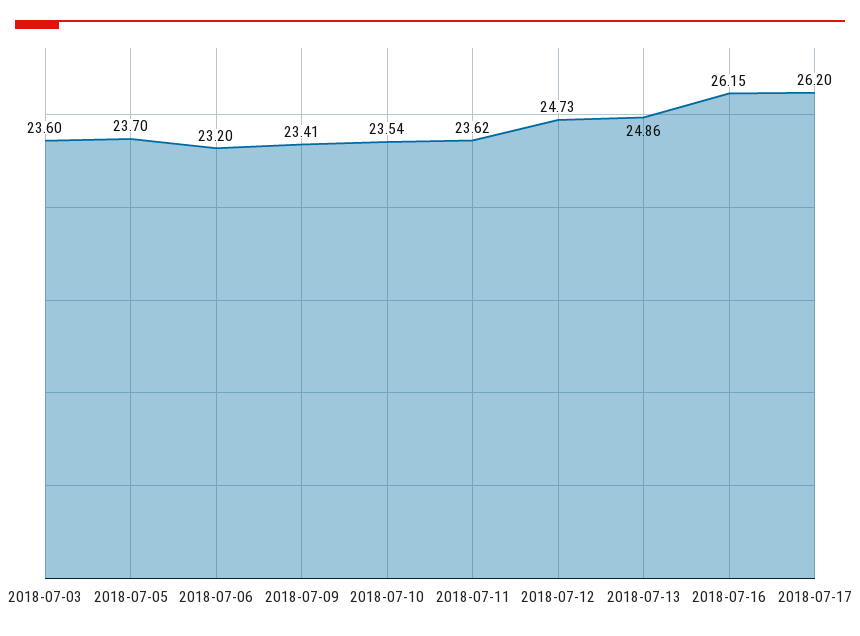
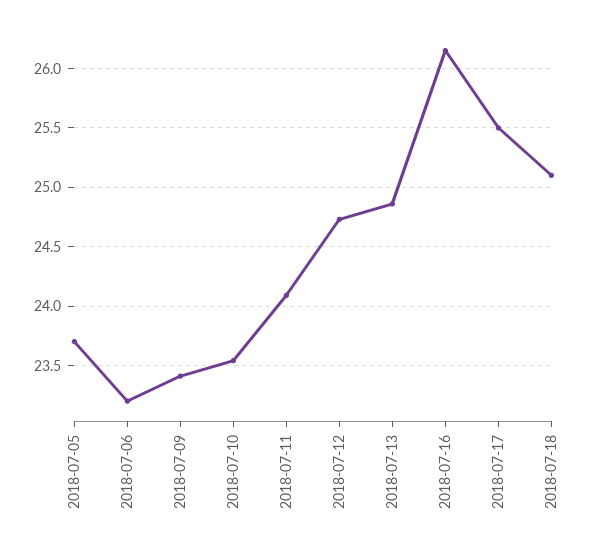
2018-07-03: 23.6 -> none
2018-07-11: 23.62 -> 24.1
2018-07-17: 26.2 -> 25.5
2018-07-18: none -> 25.1

